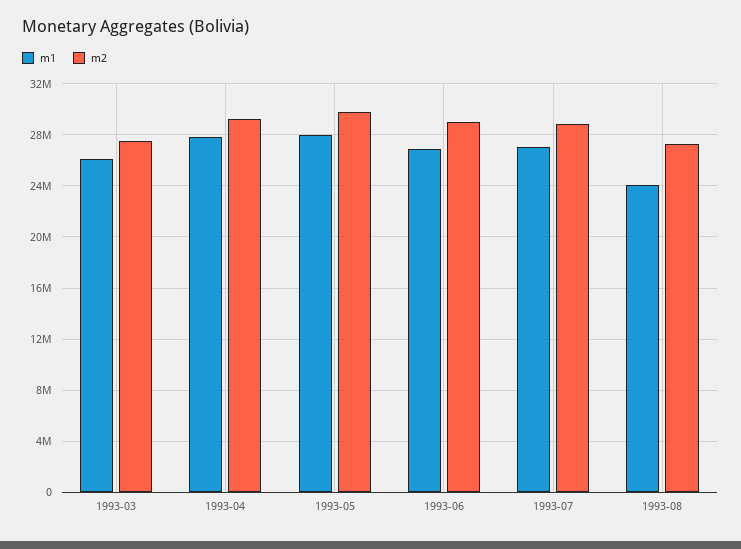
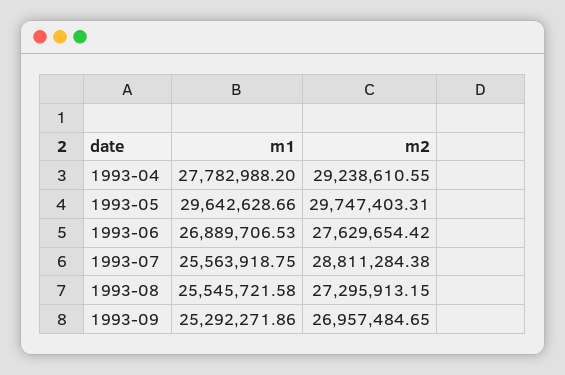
m1, 1993-03: 26000000 -> none
m2, 1993-03: 27500000 -> none
m1, 1993-05: 28000000 -> 29642628.66
m2, 1993-06: 29000000 -> 27629654.42
m1, 1993-07: 27000000 -> 25563918.75
m1, 1993-08: 24000000 -> 25545721.58
m1, 1993-09: none -> 25292271.86
m2, 1993-09: none -> 26957484.65

